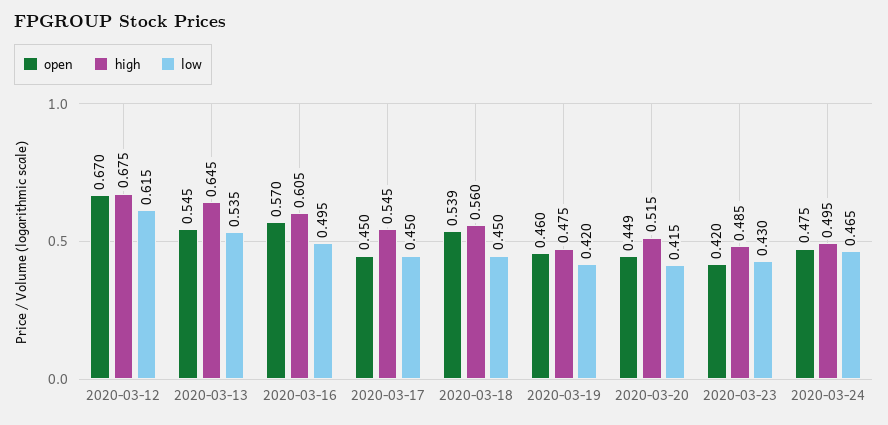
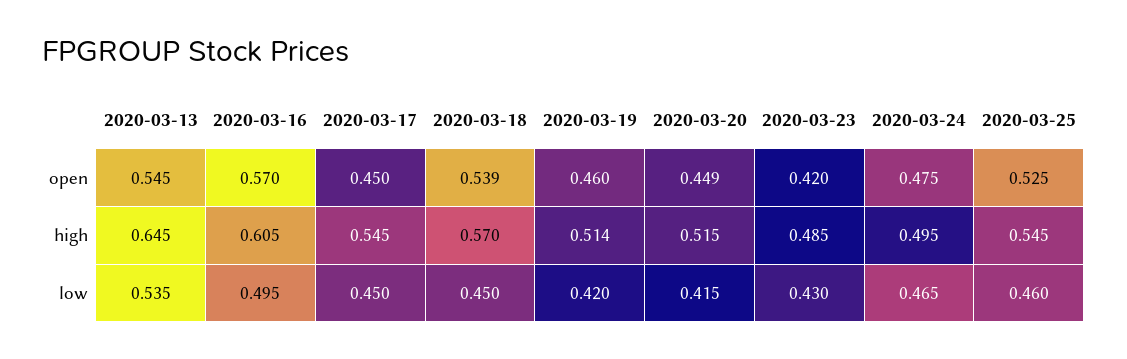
open, 2020-03-12: 0.67 -> none
high, 2020-03-12: 0.675 -> none
low, 2020-03-12: 0.615 -> none
high, 2020-03-18: 0.56 -> 0.57
high, 2020-03-19: 0.475 -> 0.514
open, 2020-03-25: none -> 0.525
high, 2020-03-25: none -> 0.545
low, 2020-03-25: none -> 0.46

